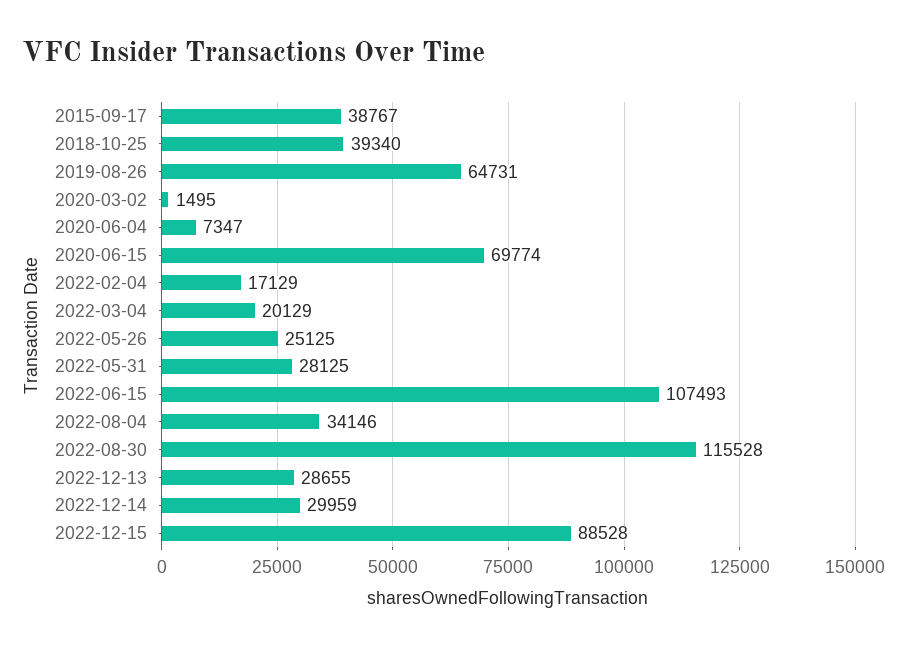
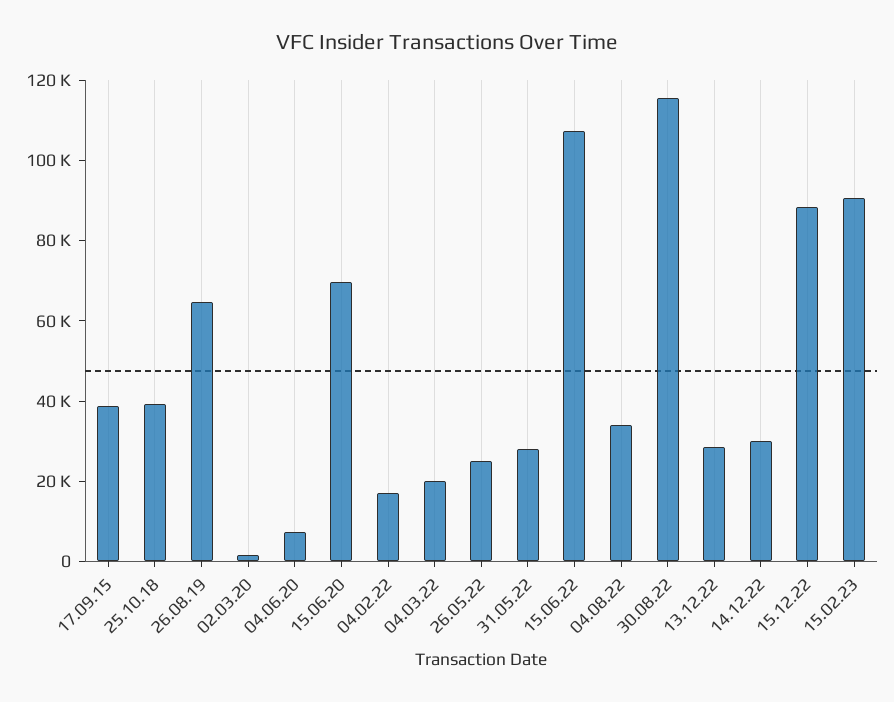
15.02.23: none -> 90000

